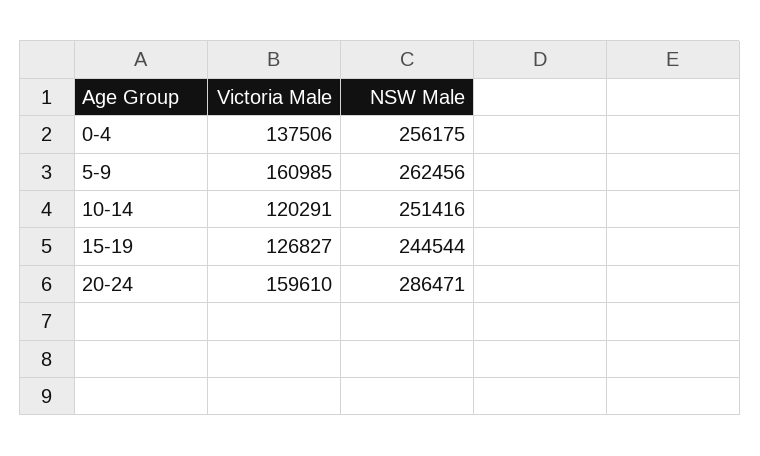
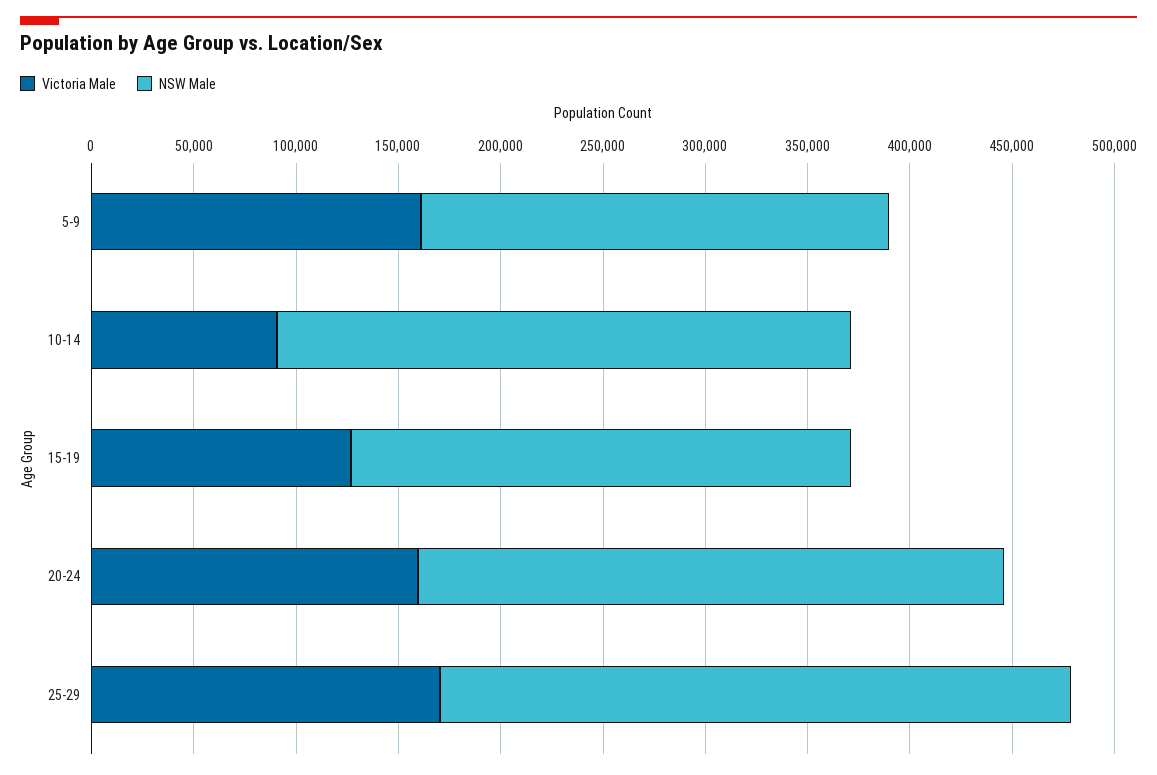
Victoria Male, 0-4: 137506 -> none
NSW Male, 0-4: 256175 -> none
NSW Male, 5-9: 262456 -> 230000
Victoria Male, 10-14: 120291 -> 90000
NSW Male, 10-14: 251416 -> 280000
Victoria Male, 25-29: none -> 170000
NSW Male, 25-29: none -> 310000

